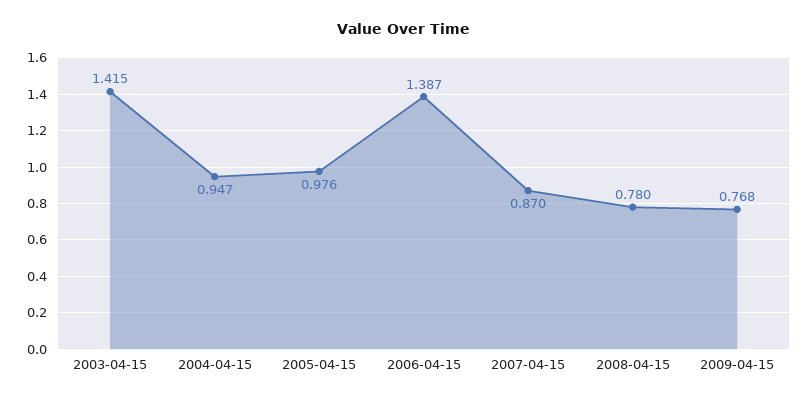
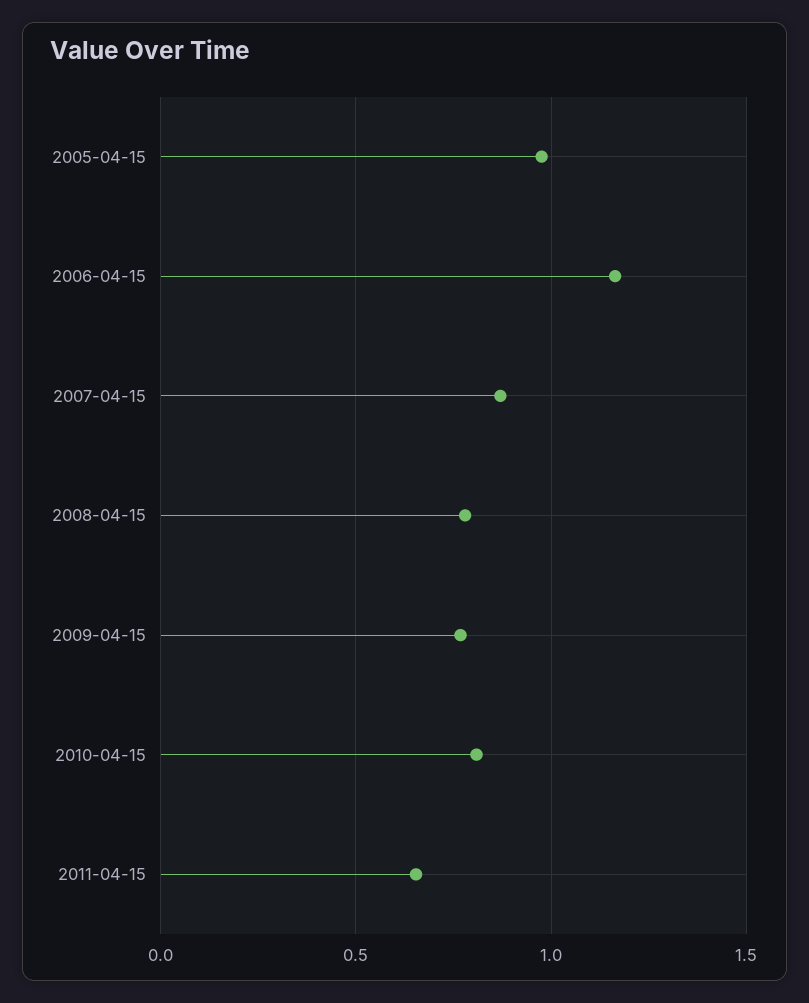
2003-04-15: 1.415 -> none
2004-04-15: 0.947 -> none
2006-04-15: 1.387 -> 1.15
2010-04-15: none -> 0.8
2011-04-15: none -> 0.65

